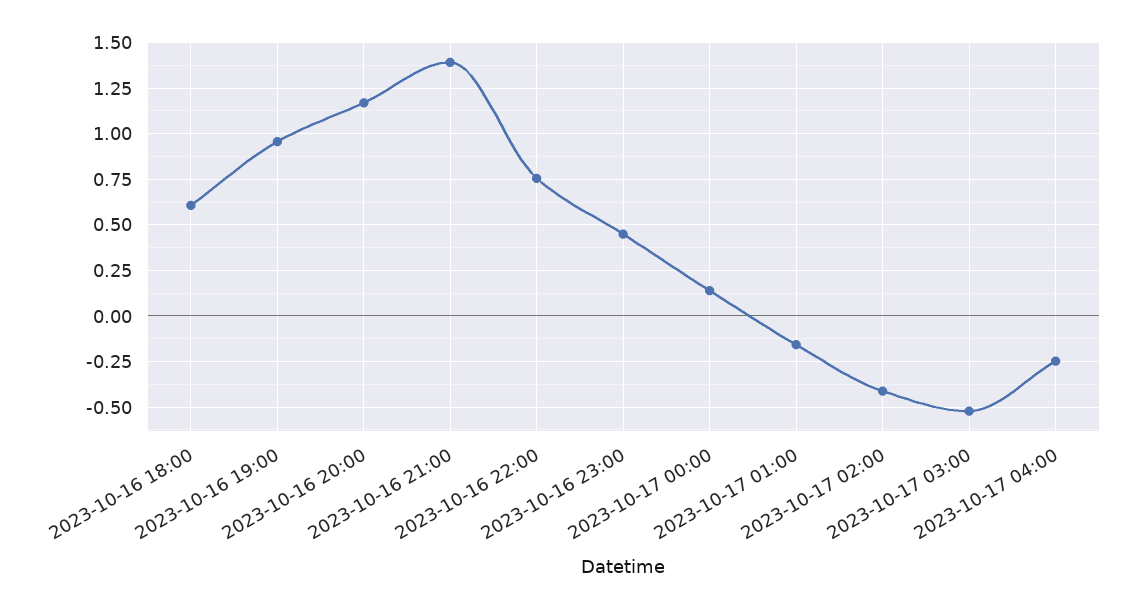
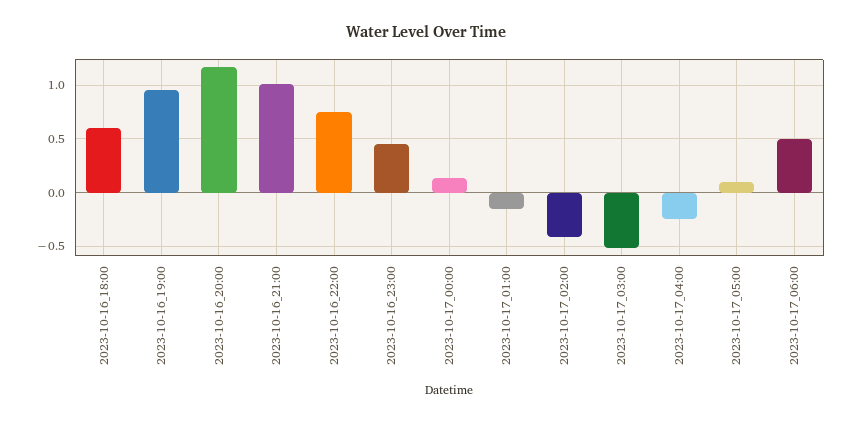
2023-10-16 21:00: 1.4 -> 1
2023-10-17_05:00: none -> 0.1
2023-10-17_06:00: none -> 0.5

